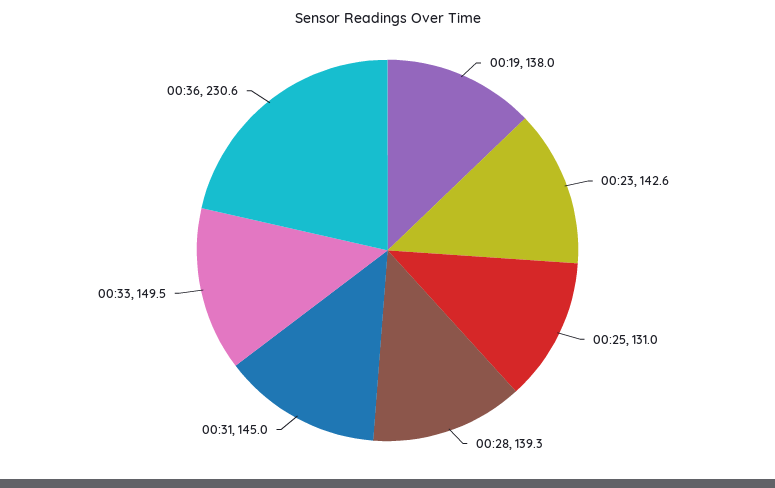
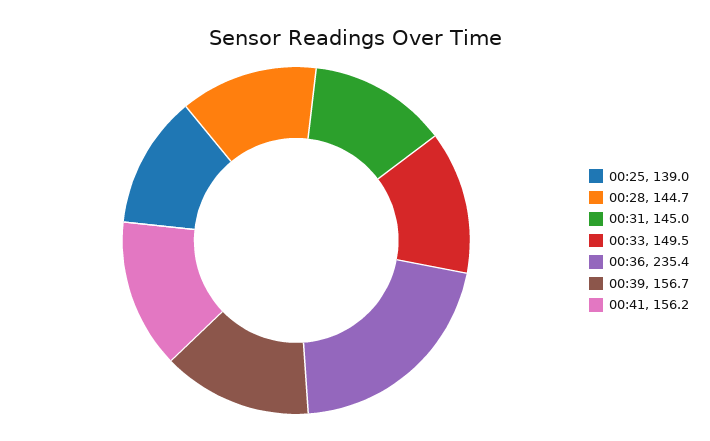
00:19: 138 -> none
00:23: 142.6 -> none
00:25: 131 -> 139
00:28: 139.3 -> 144.7
00:36: 230.6 -> 235.4
00:39: none -> 156.7
00:41: none -> 156.2

